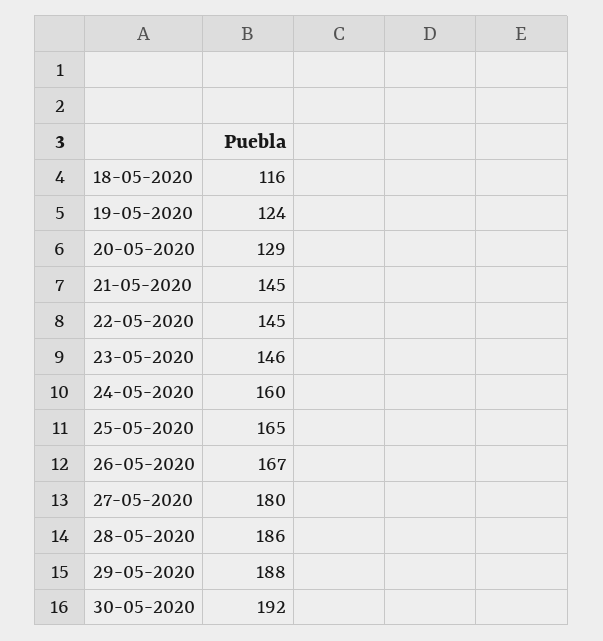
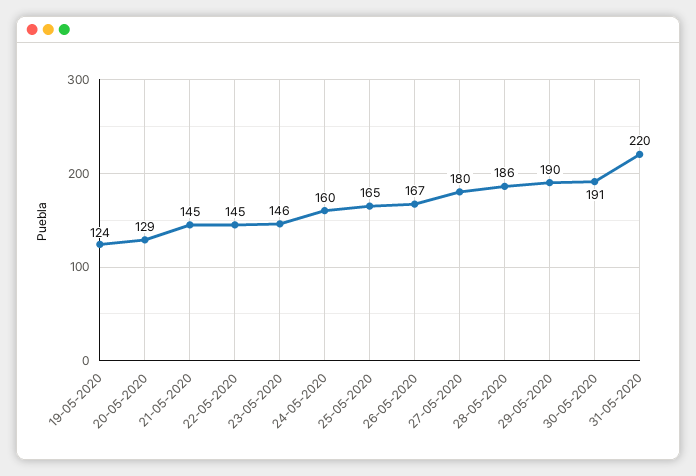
18-05-2020: 116 -> none
29-05-2020: 188 -> 190
30-05-2020: 192 -> 191
31-05-2020: none -> 220

